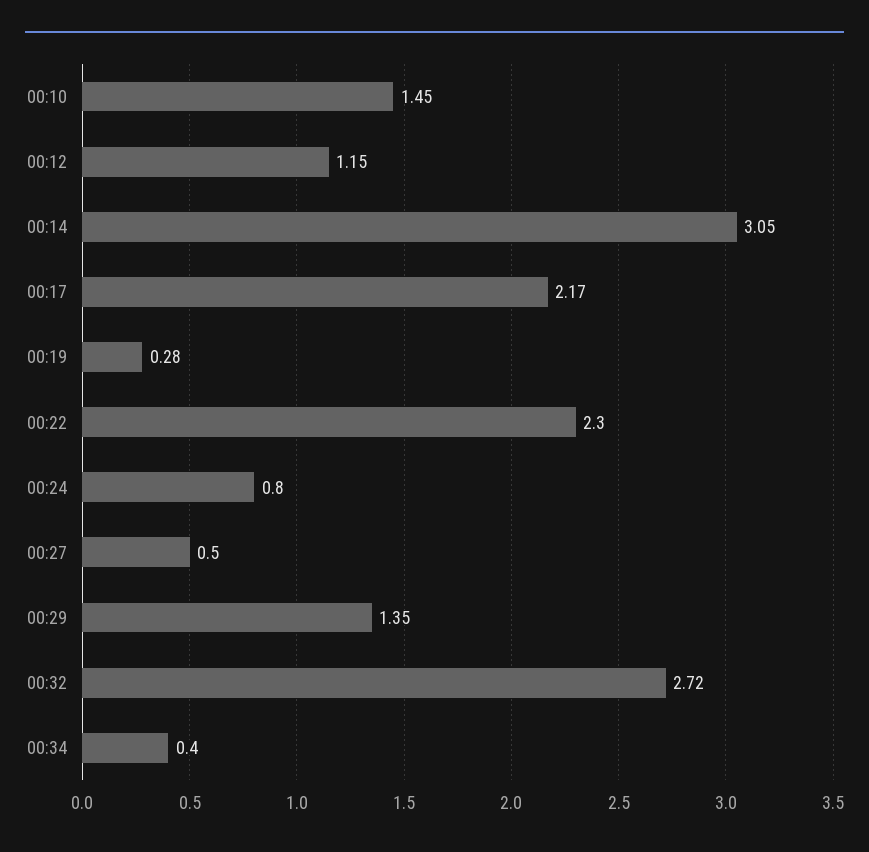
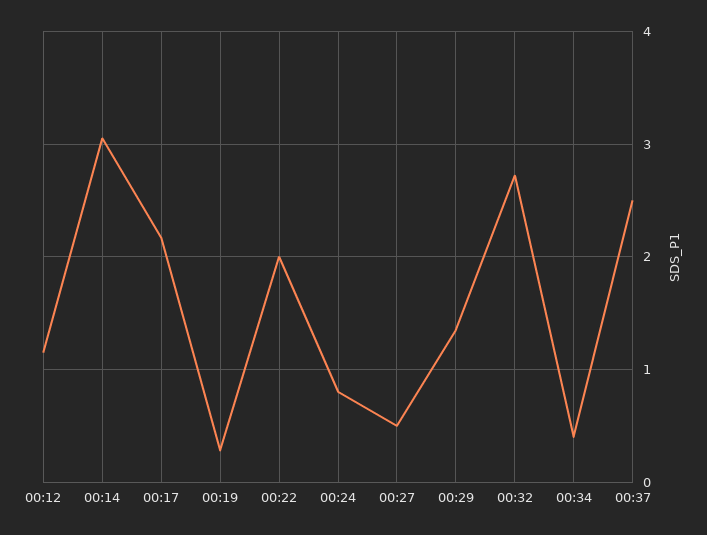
00:10: 1.45 -> none
00:22: 2.3 -> 2
00:37: none -> 2.5

